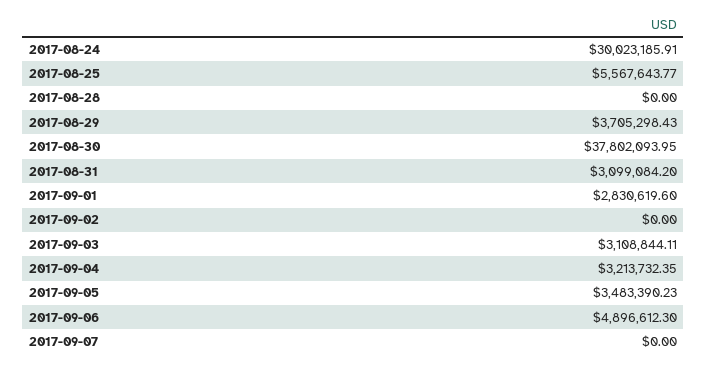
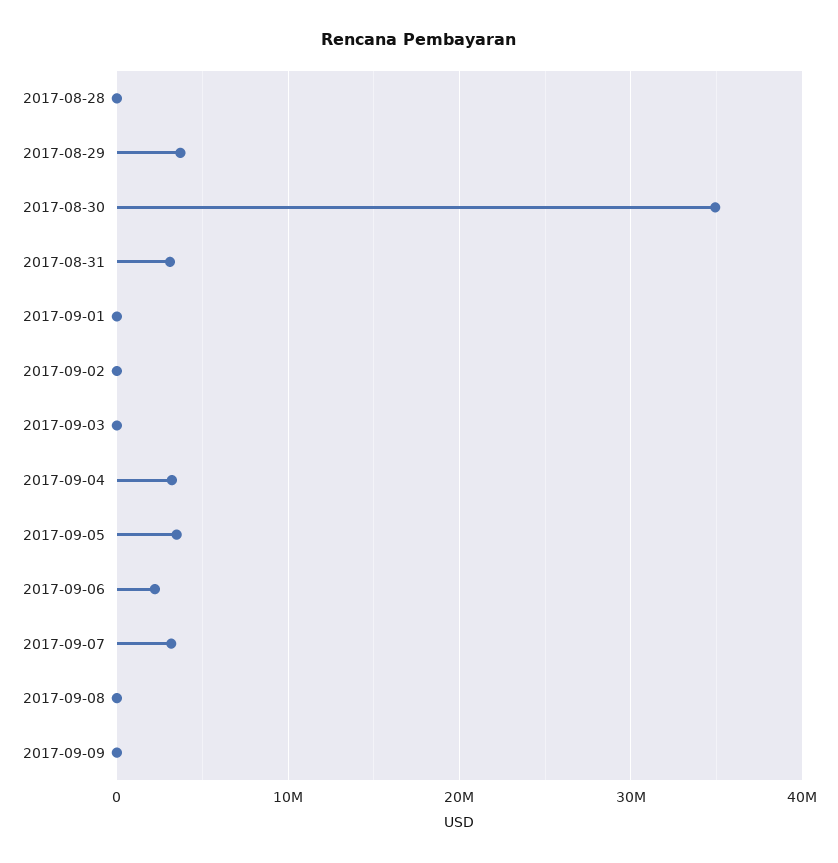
2017-08-24: 30023185.91 -> none
2017-08-25: 5567643.77 -> none
2017-08-30: 37802093.95 -> 35000000
2017-09-01: 2830619.6 -> 0
2017-09-03: 3108844.11 -> 0
2017-09-06: 4896612.3 -> 2000000
2017-09-07: 0 -> 3000000
2017-09-08: none -> 0
2017-09-09: none -> 0

